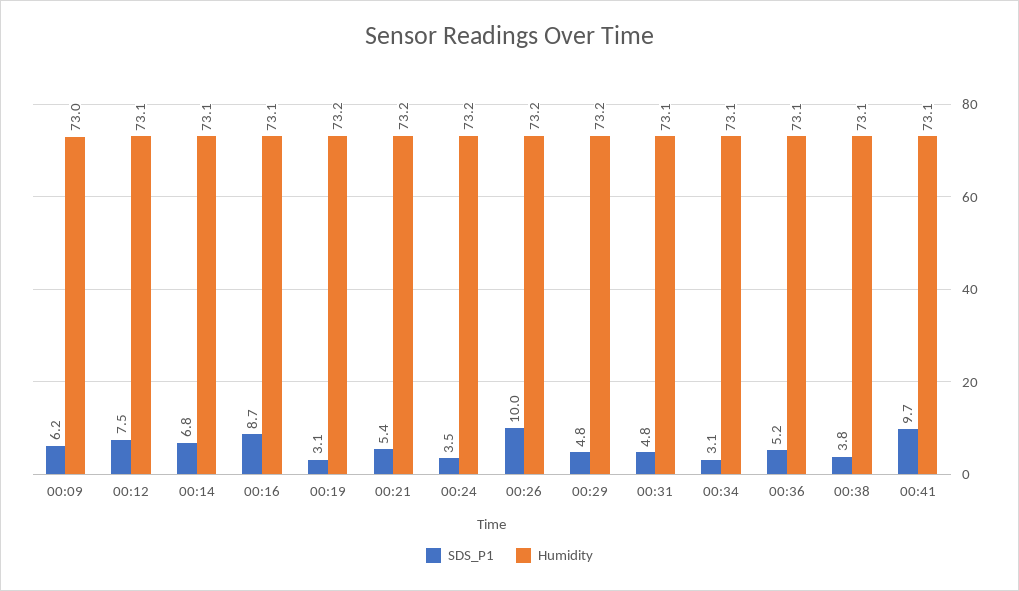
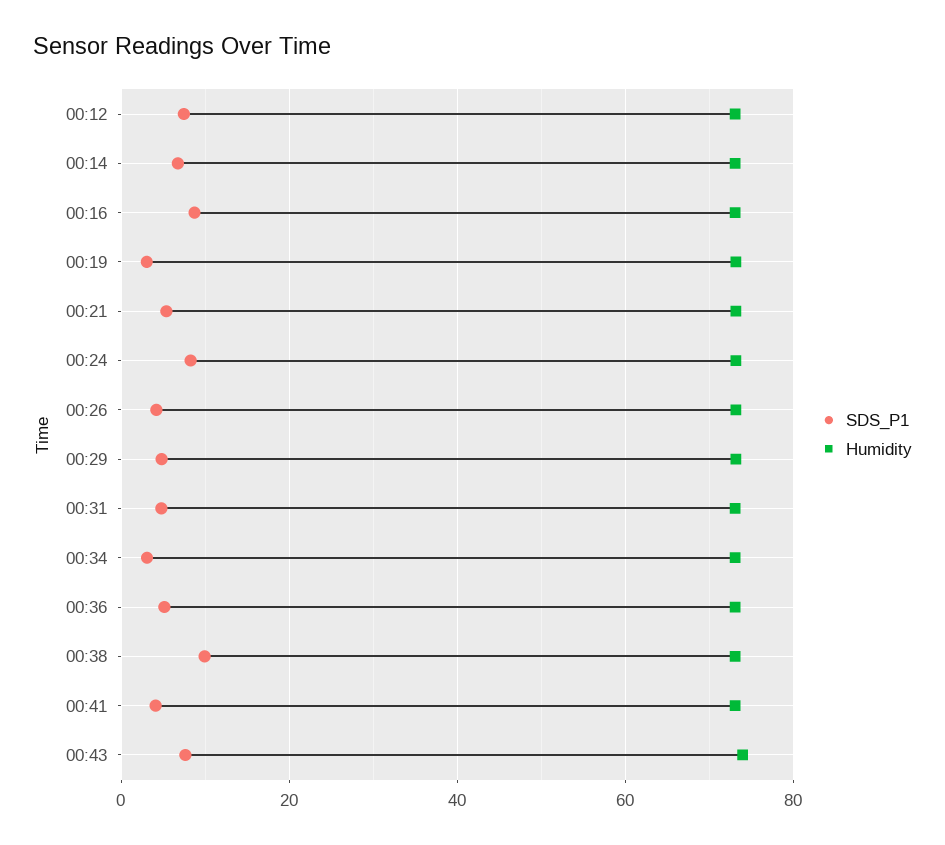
SDS_P1, 00:09: 6.2 -> none
Humidity, 00:09: 73 -> none
SDS_P1, 00:24: 3.5 -> 8
SDS_P1, 00:26: 10 -> 4
SDS_P1, 00:38: 3.8 -> 10
SDS_P1, 00:41: 9.7 -> 4
SDS_P1, 00:43: none -> 8
Humidity, 00:43: none -> 74

